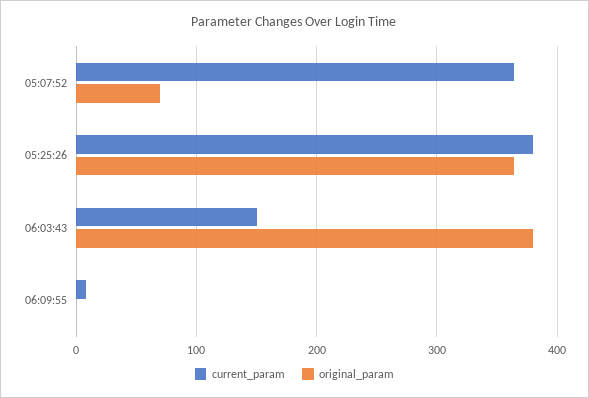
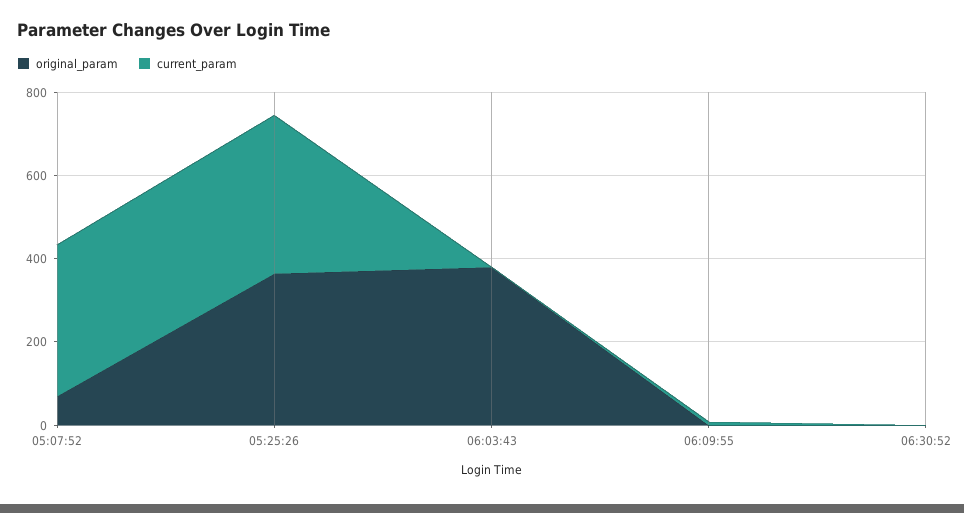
current_param, 06:03:43: 150 -> 0
original_param, 06:30:52: none -> 0
current_param, 06:30:52: none -> 0

